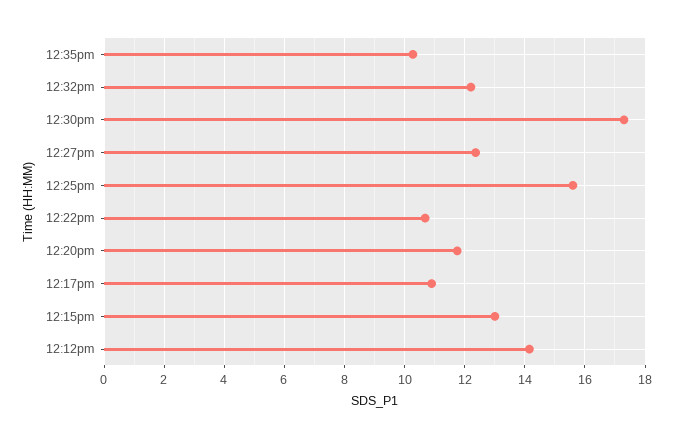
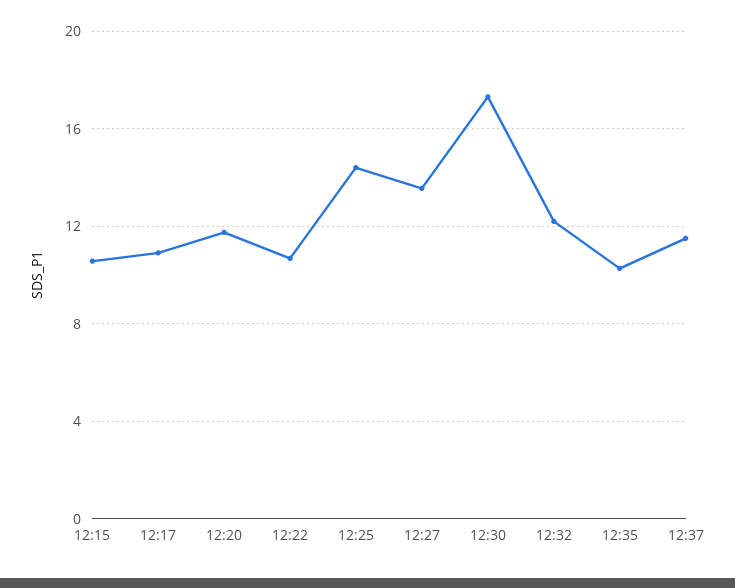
12:27pm: 12.4 -> 13.5
12:25pm: 15.6 -> 14.5
12:15pm: 13 -> 10.5
12:12pm: 14.2 -> none
12:37: none -> 11.5

